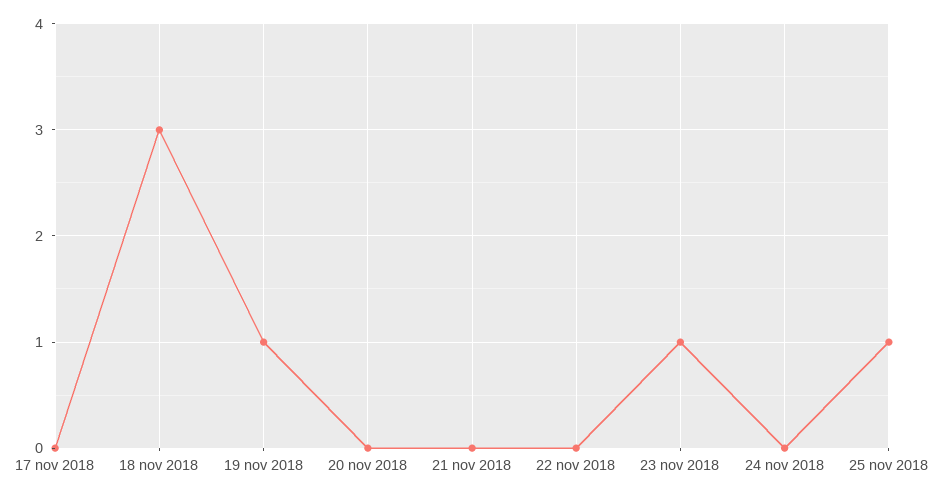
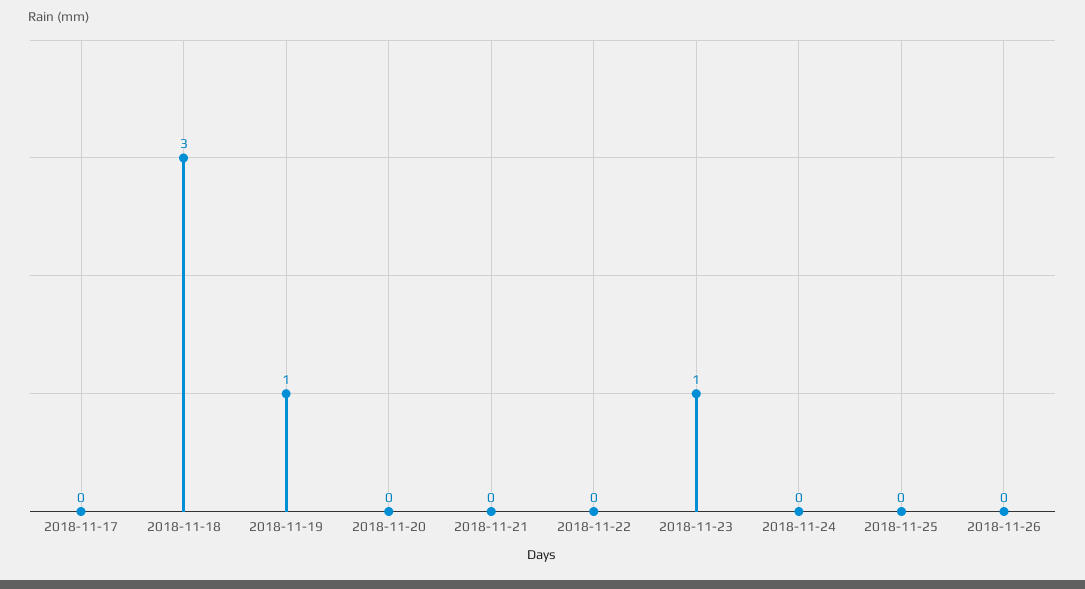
25 nov 2018: 1 -> 0
2018-11-26: none -> 0

